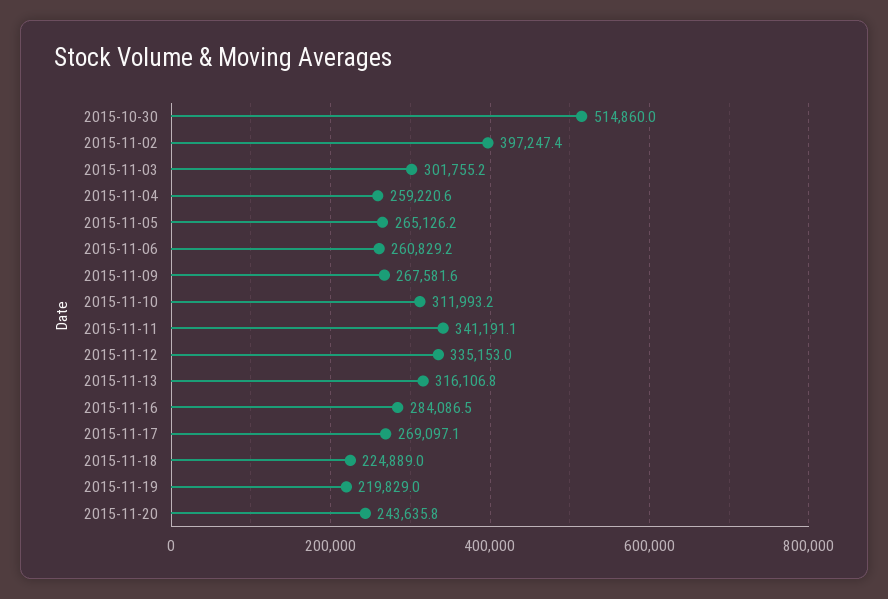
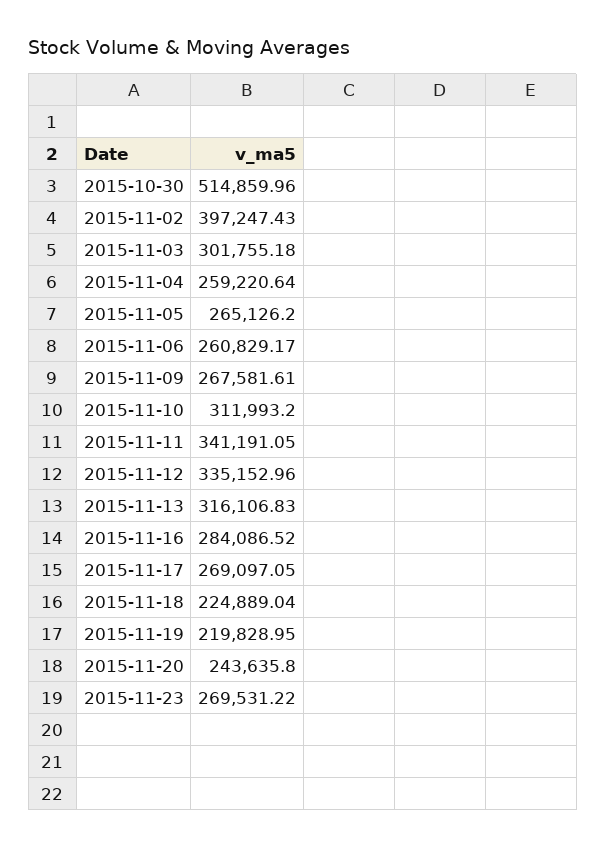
2015-11-23: none -> 269531.22

